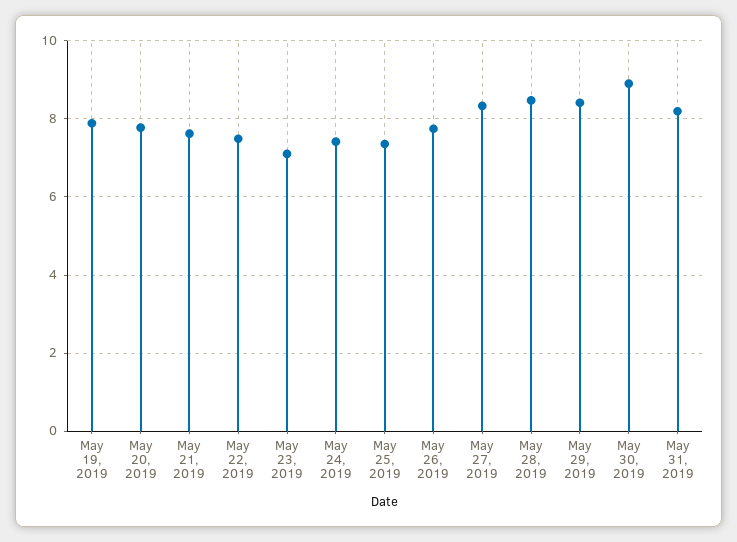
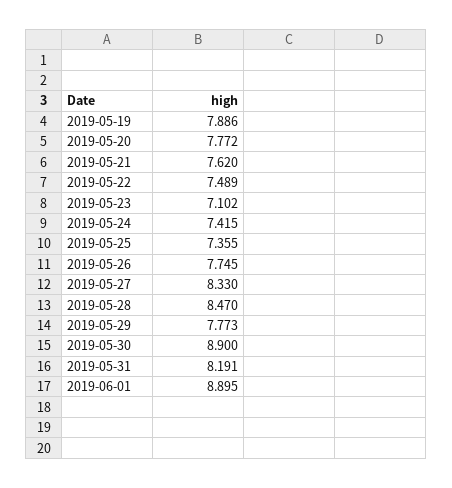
May 29, 2019: 8.4 -> 7.773
2019-06-01: none -> 8.895

